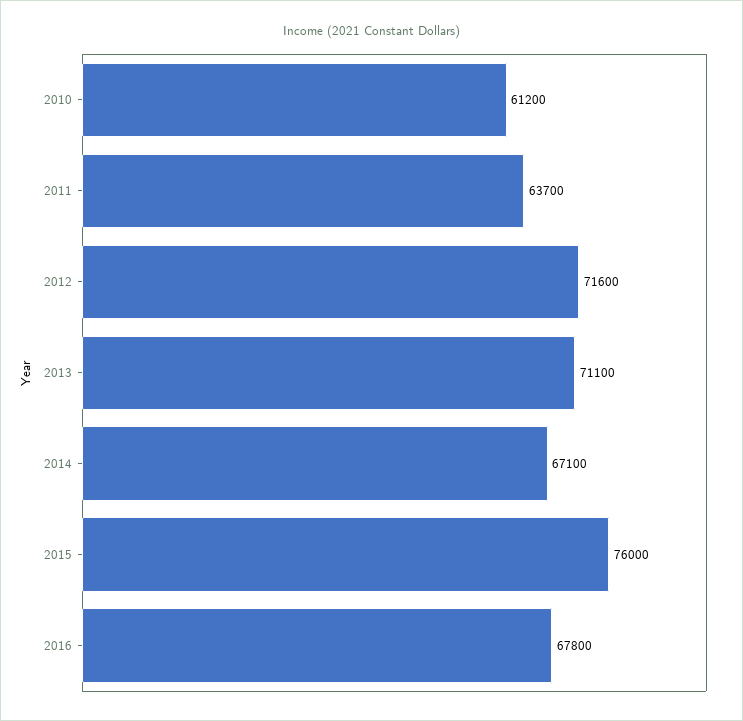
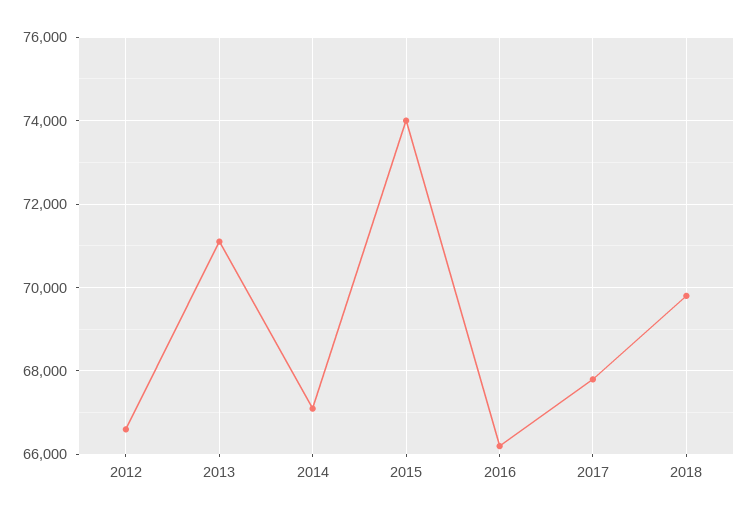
2010: 61200 -> none
2011: 63700 -> none
2012: 71600 -> 66600
2015: 76000 -> 74000
2016: 67800 -> 66200
2017: none -> 67800
2018: none -> 69800

